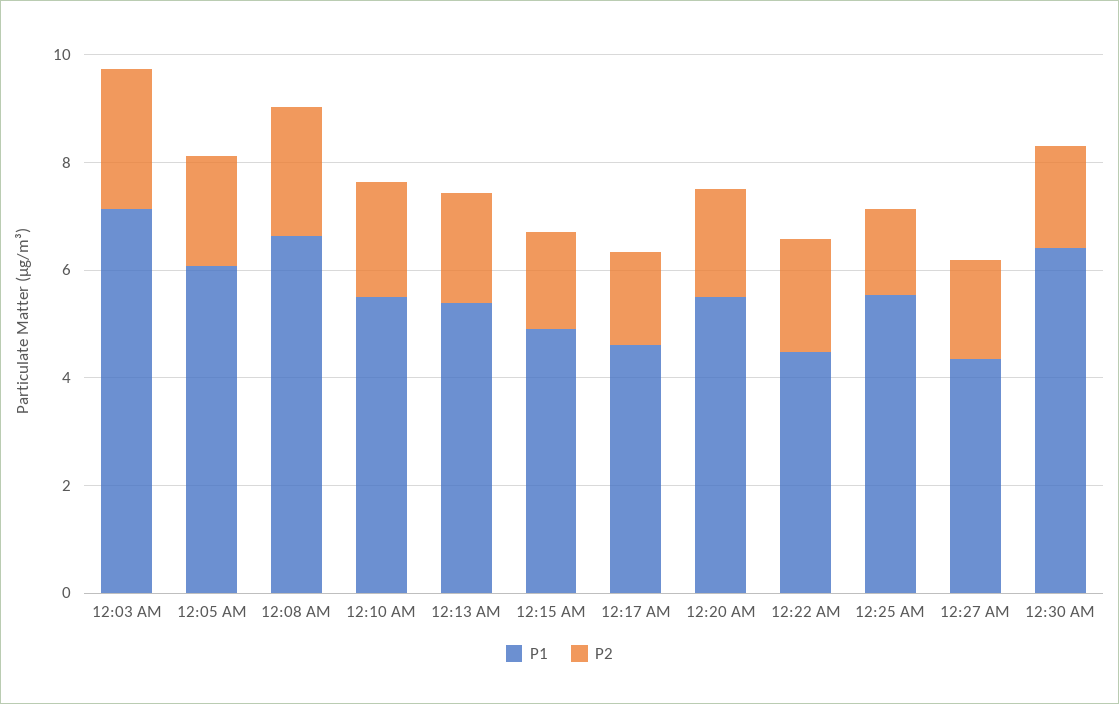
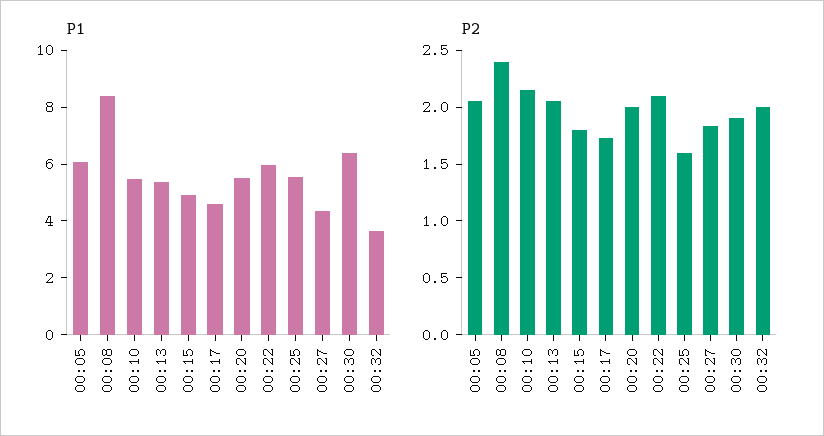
P1, 12:03 AM: 7 -> none
P2, 12:03 AM: 2.5 -> none
P1, 12:08 AM: 6.5 -> 8.5
P1, 12:22 AM: 4.5 -> 6
P1, 00:32: none -> 3.5
P2, 00:32: none -> 2

